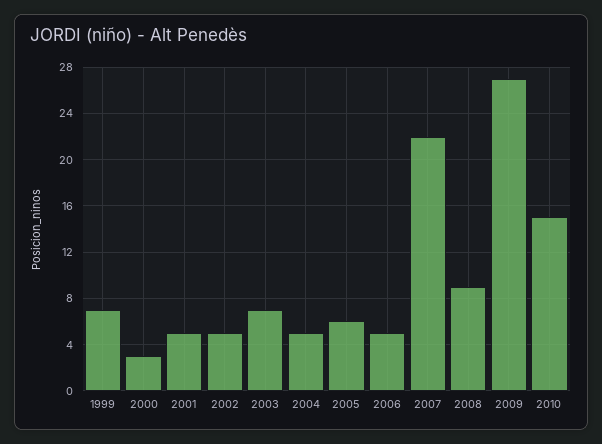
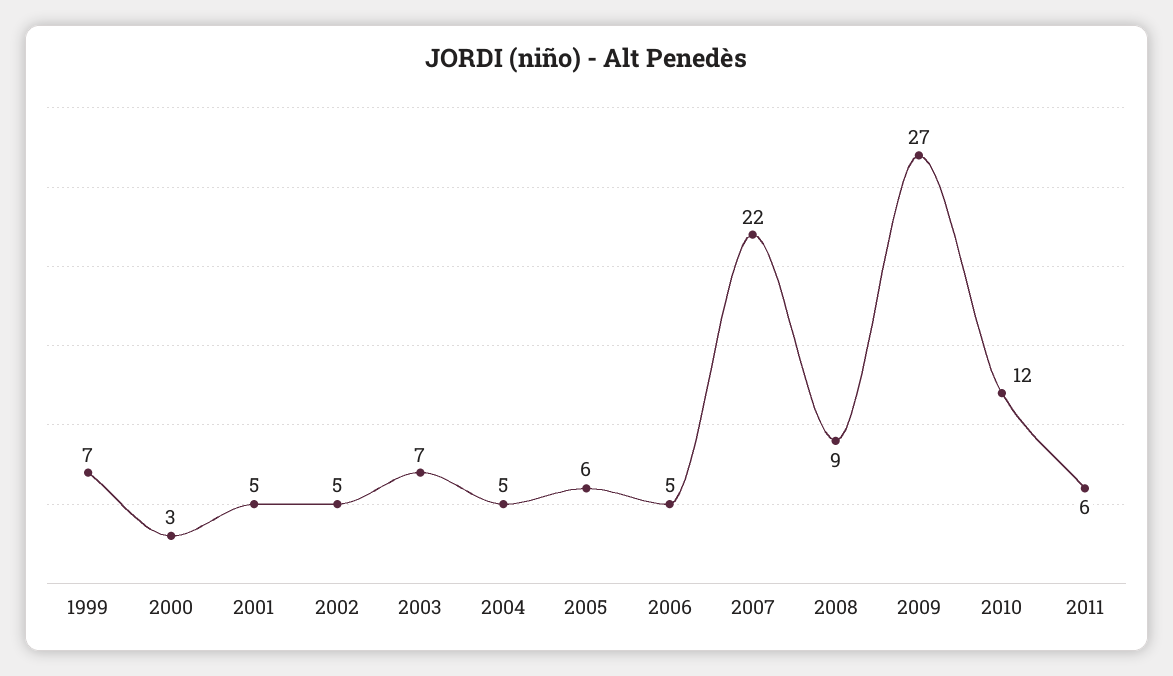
2010: 15 -> 12
2011: none -> 6

